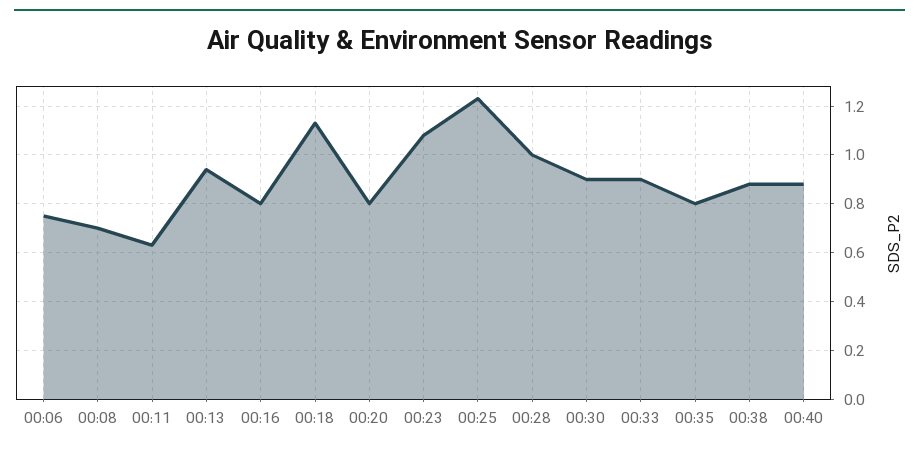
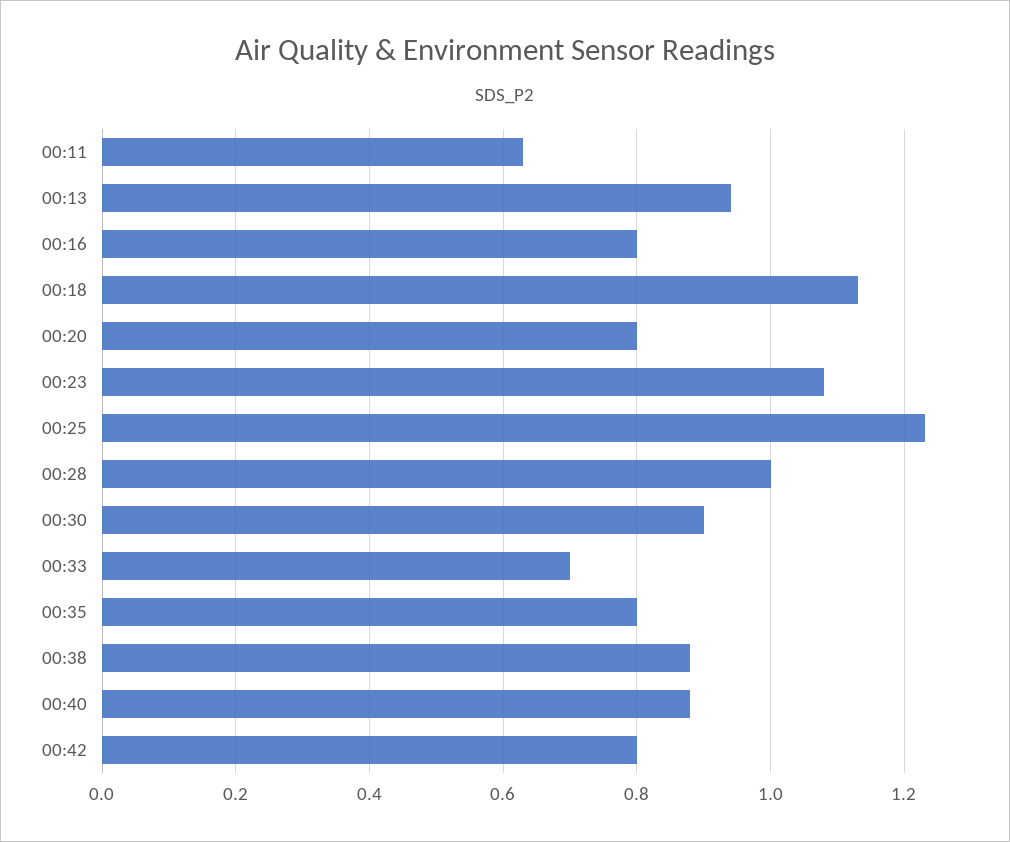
00:06: 0.75 -> none
00:08: 0.7 -> none
00:33: 0.9 -> 0.7
00:42: none -> 0.8

